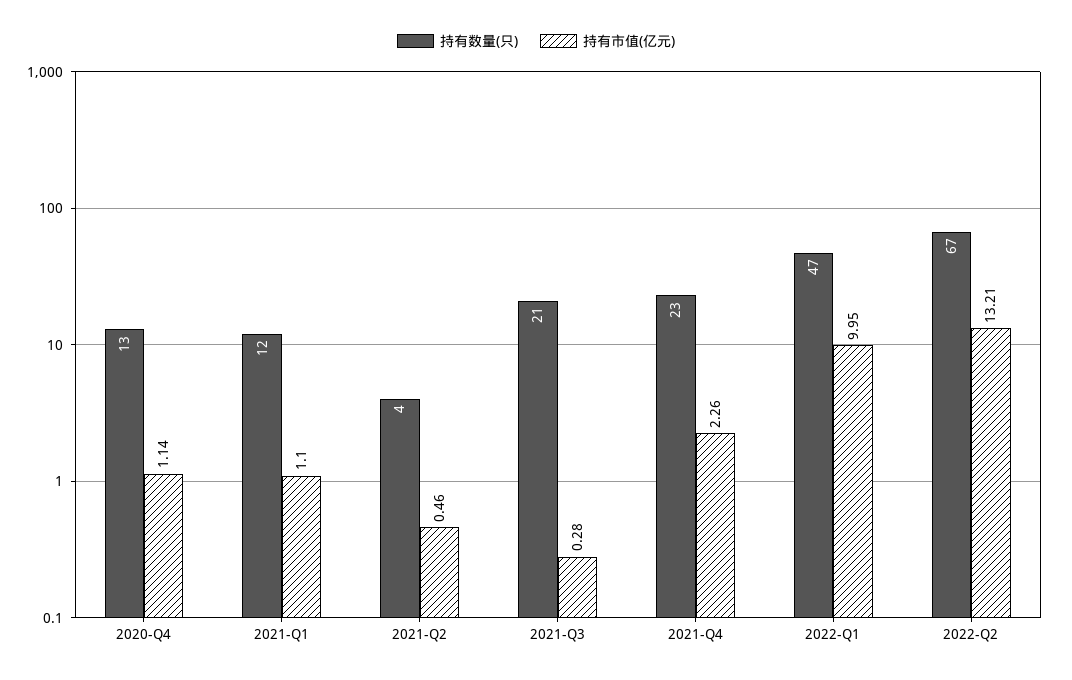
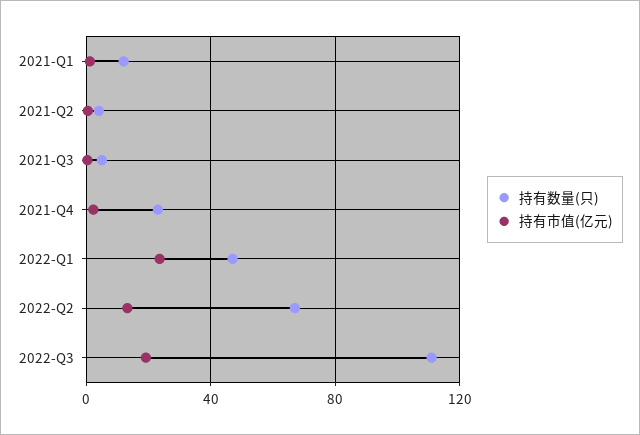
持有数量(只), 2020-Q4: 13 -> none
持有市值(亿元), 2020-Q4: 1.14 -> none
持有数量(只), 2021-Q3: 21 -> 5
持有市值(亿元), 2022-Q1: 9.95 -> 25
持有数量(只), 2022-Q3: none -> 110
持有市值(亿元), 2022-Q3: none -> 20

